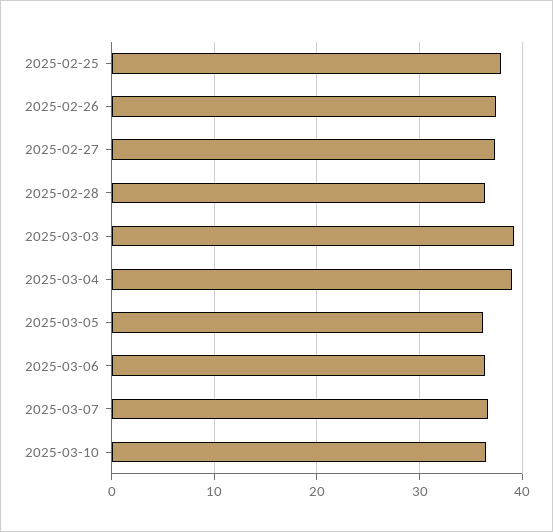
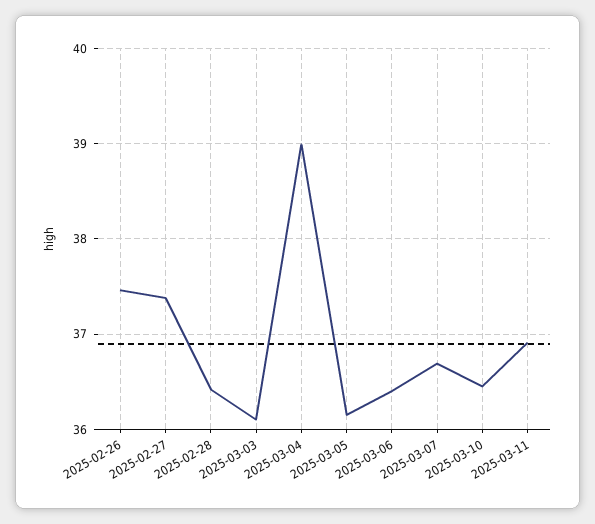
2025-02-25: 38 -> none
2025-03-03: 39 -> 36.1
2025-03-11: none -> 36.9

